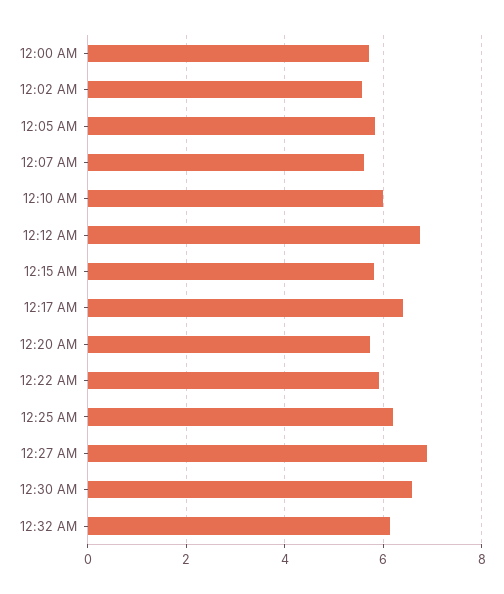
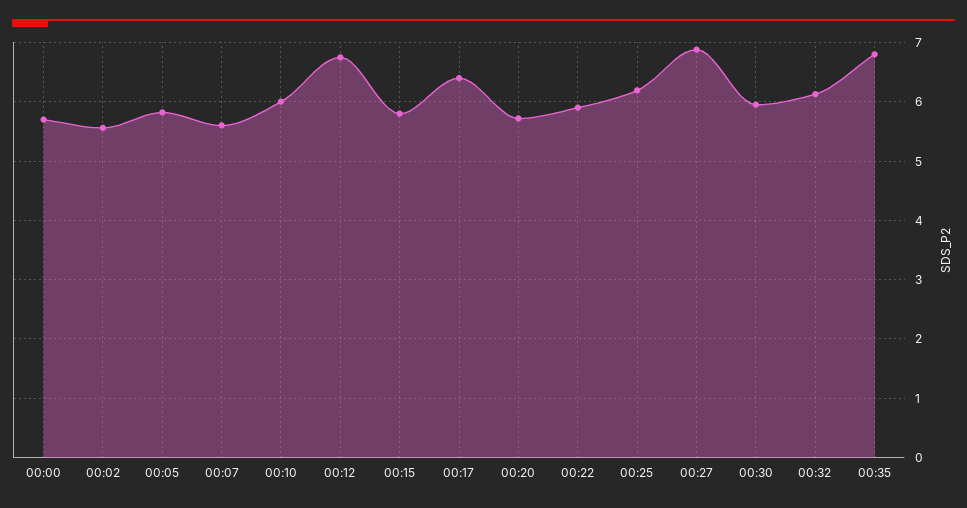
12:30 AM: 6.6 -> 6
00:35: none -> 6.8

